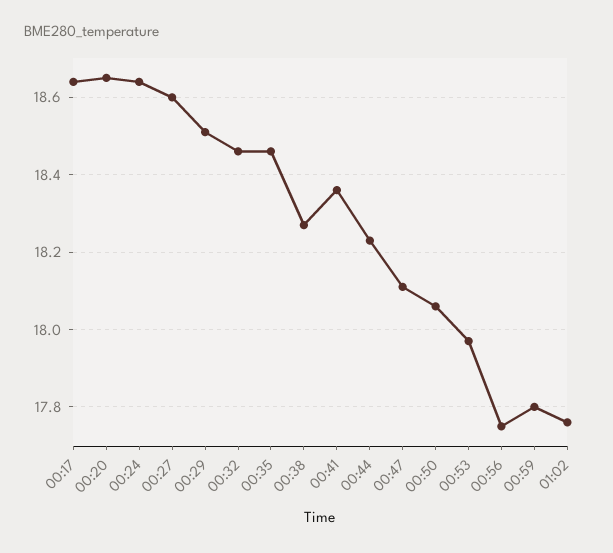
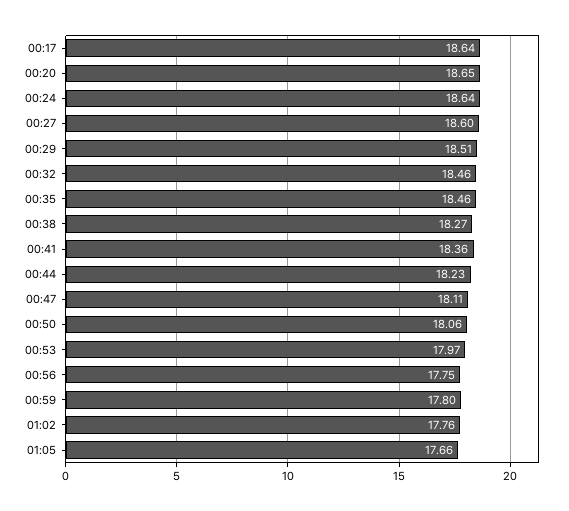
01:05: none -> 17.66

